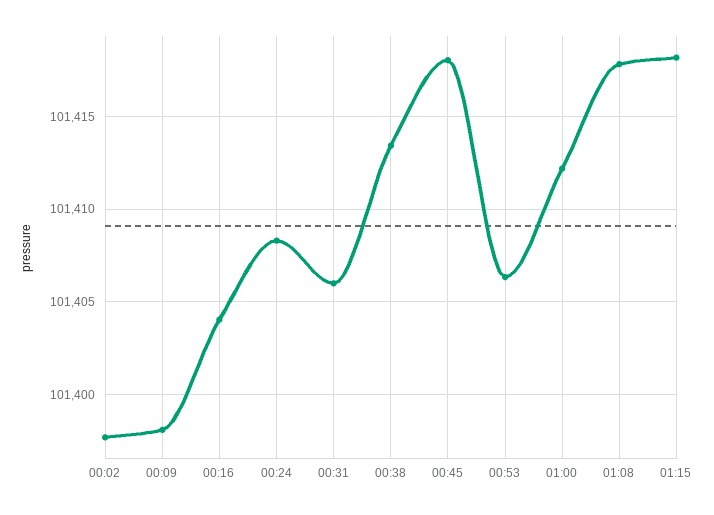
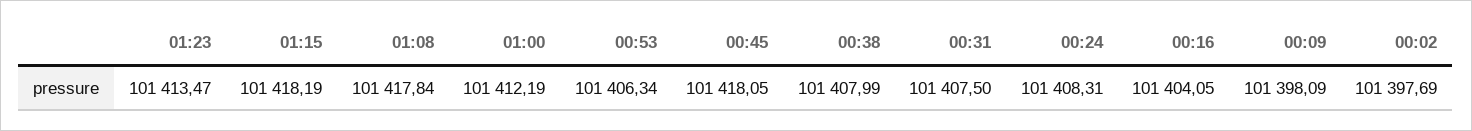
00:31: 101406 -> 101407.5
00:38: 101413.5 -> 101407.99
01:23: none -> 101413.47

